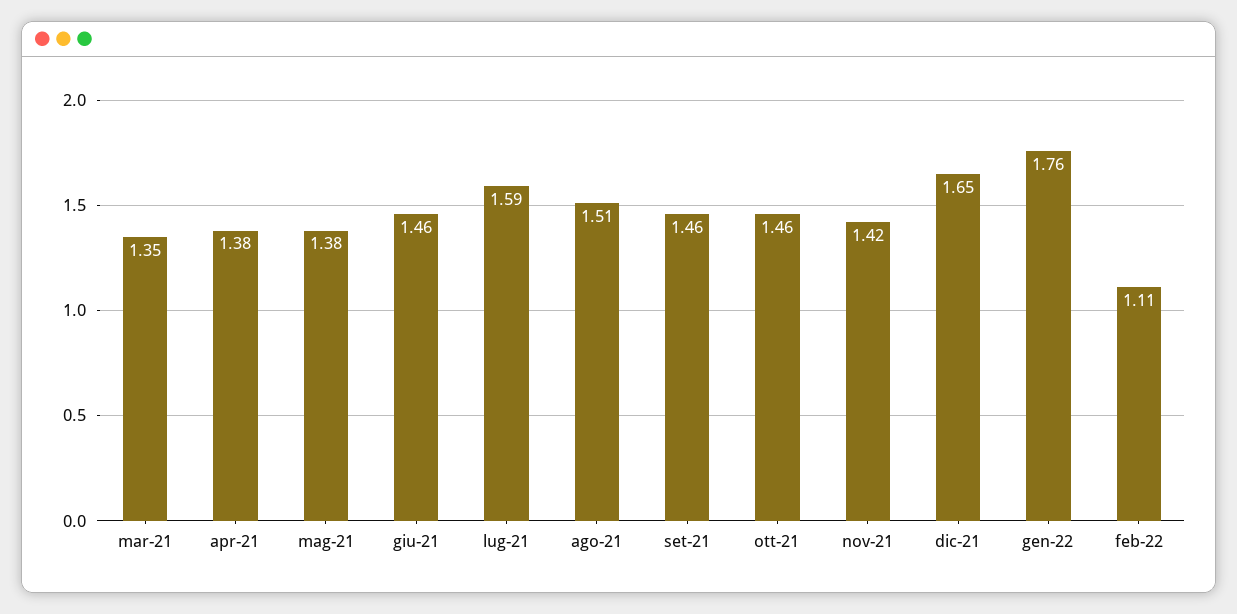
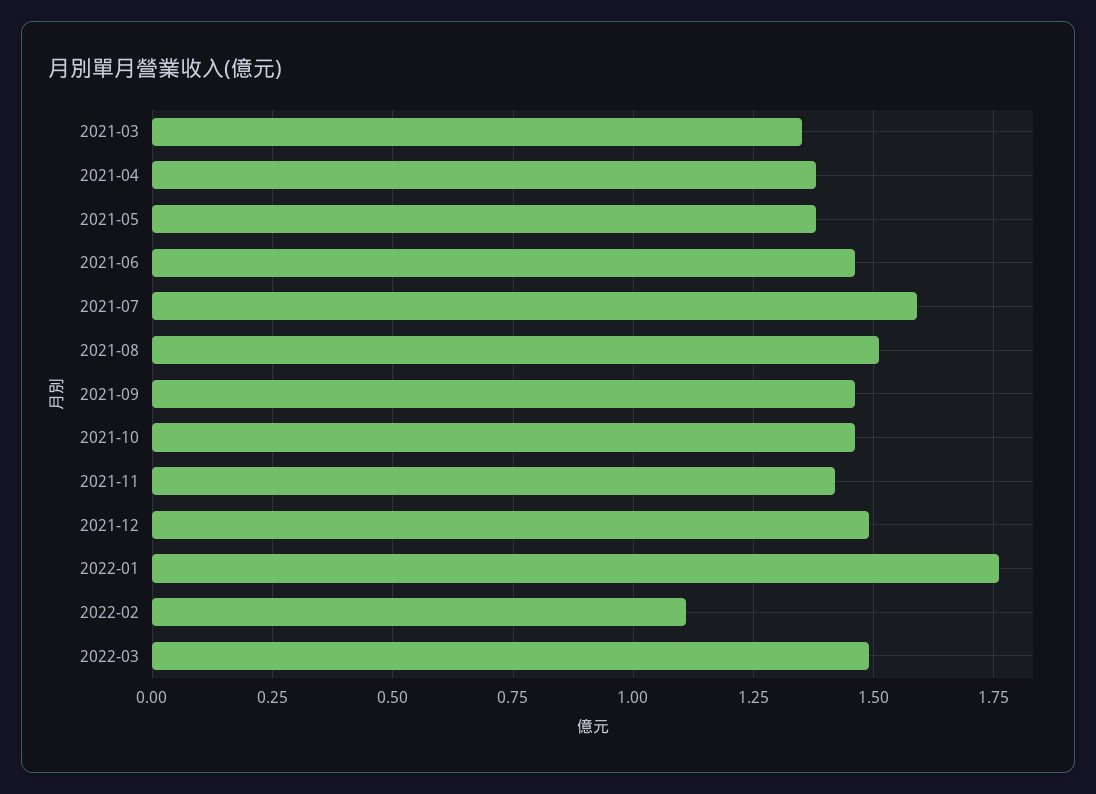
dic-21: 1.65 -> 1.5
2022-03: none -> 1.5

